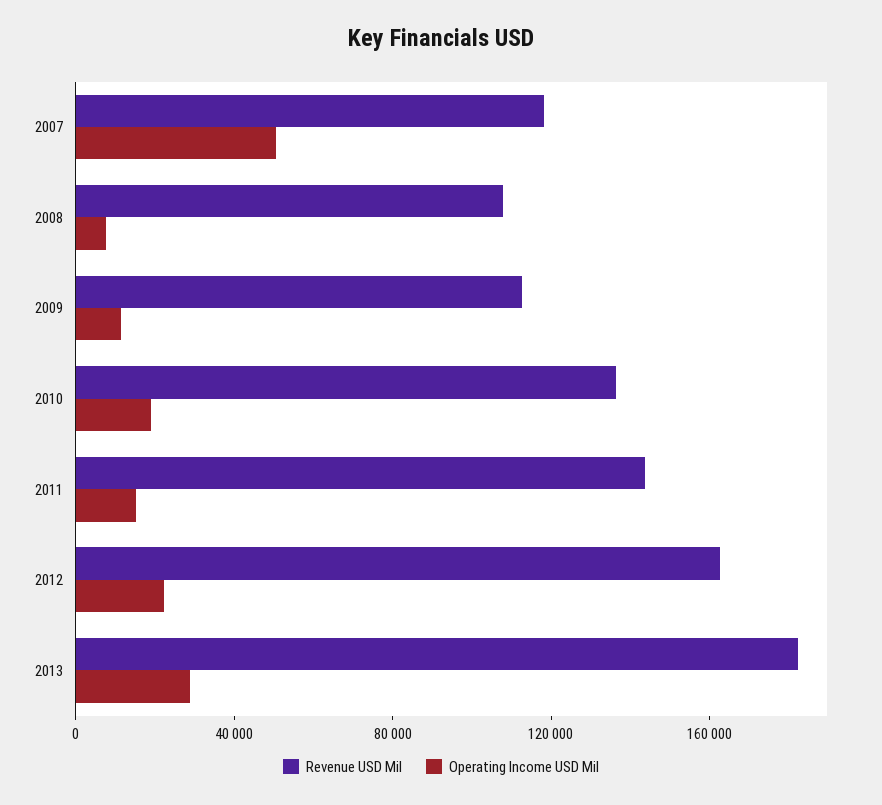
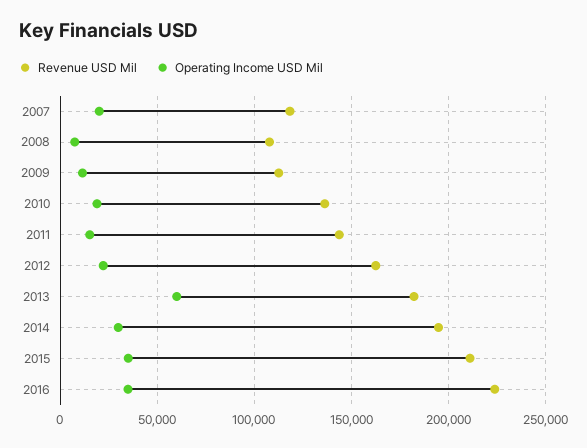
Operating Income USD Mil, 2007: 50000 -> 20000
Operating Income USD Mil, 2013: 30000 -> 60000
Revenue USD Mil, 2014: none -> 195000
Operating Income USD Mil, 2014: none -> 30000
Revenue USD Mil, 2015: none -> 210000
Operating Income USD Mil, 2015: none -> 35000
Revenue USD Mil, 2016: none -> 225000
Operating Income USD Mil, 2016: none -> 35000

